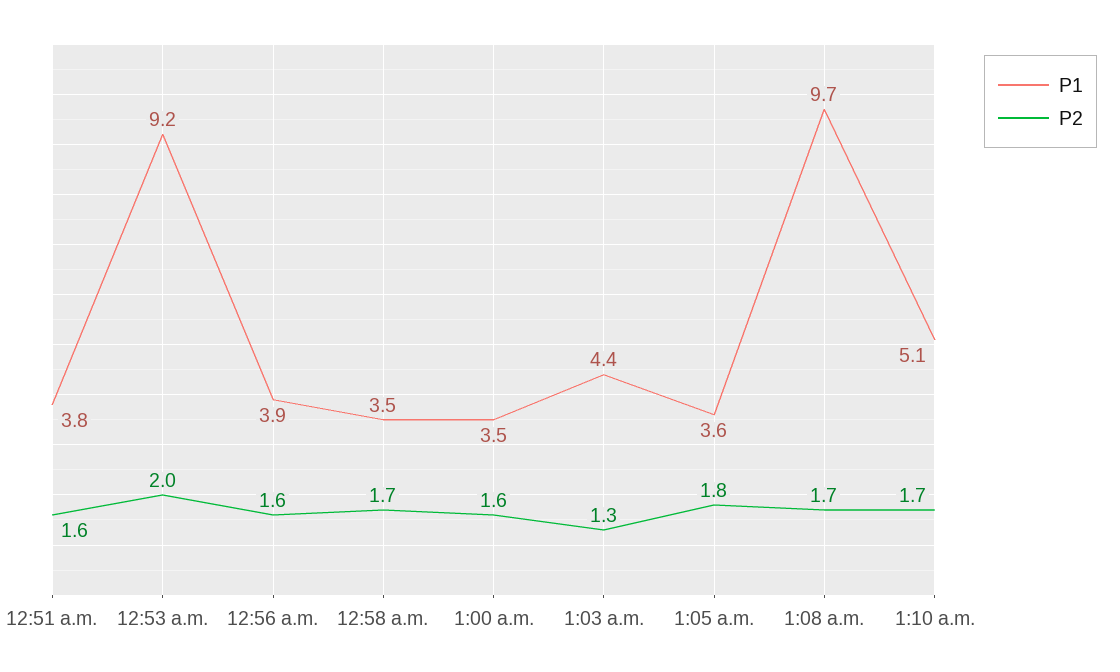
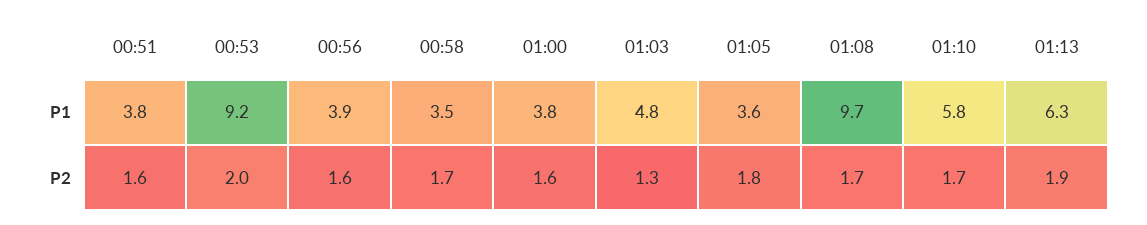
P1, 1:00 a.m.: 3.5 -> 3.8
P1, 1:03 a.m.: 4.4 -> 4.8
P1, 1:10 a.m.: 5.1 -> 5.8
P1, 01:13: none -> 6.3
P2, 01:13: none -> 1.9

